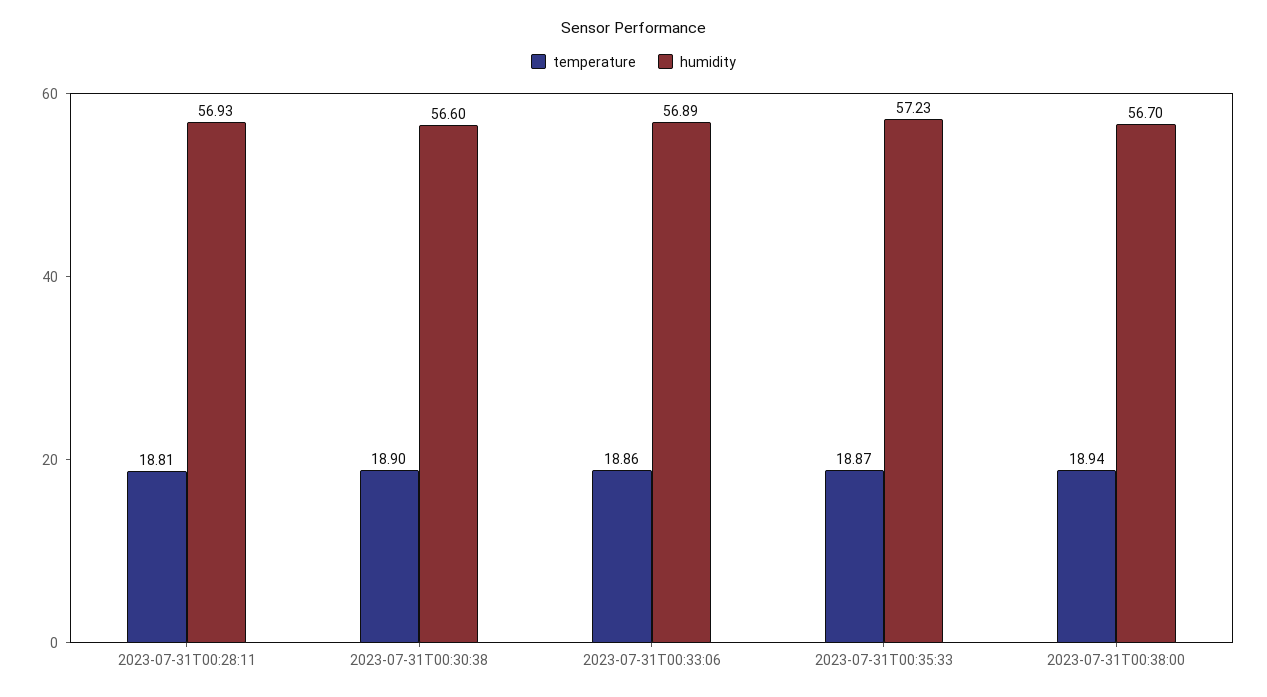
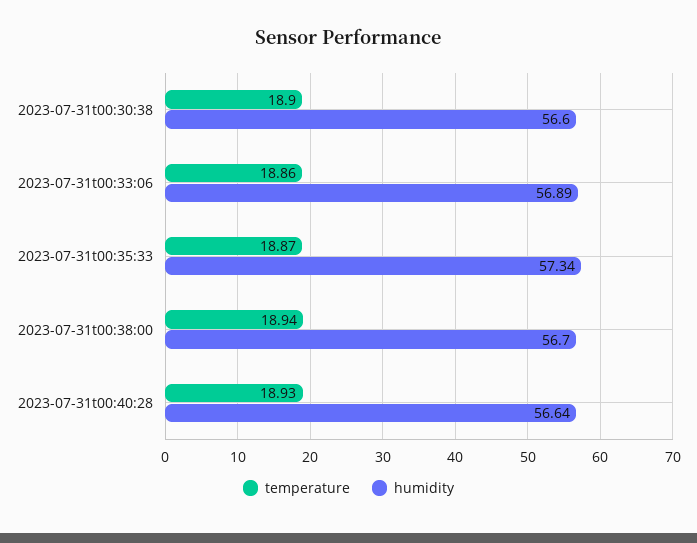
temperature, 2023-07-31T00:28:11: 18.81 -> none
humidity, 2023-07-31T00:28:11: 56.93 -> none
humidity, 2023-07-31T00:35:33: 57.23 -> 57.34
temperature, 2023-07-31t00:40:28: none -> 18.93
humidity, 2023-07-31t00:40:28: none -> 56.64

